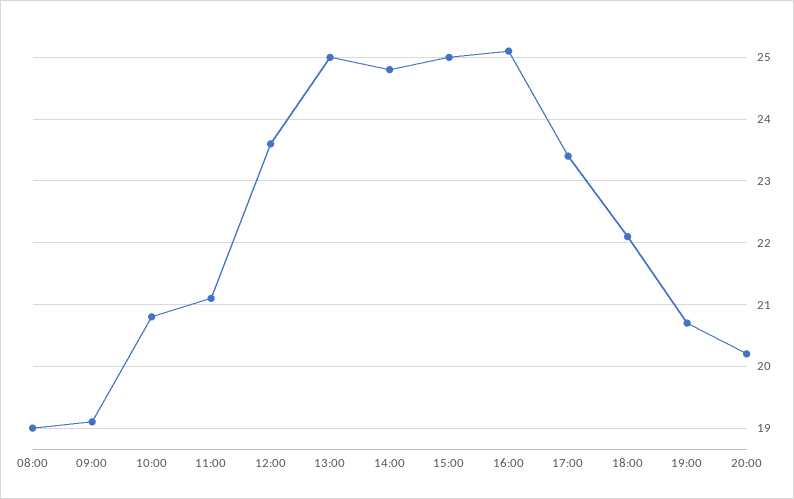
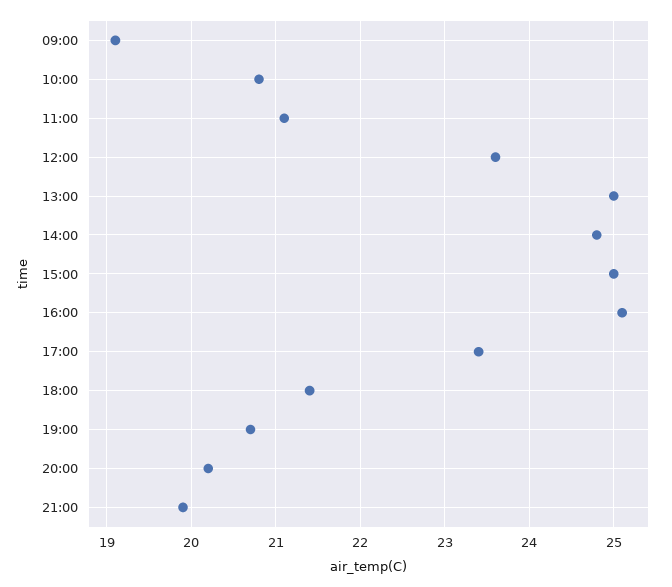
08:00: 19 -> none
18:00: 22.1 -> 21.4
21:00: none -> 19.9

